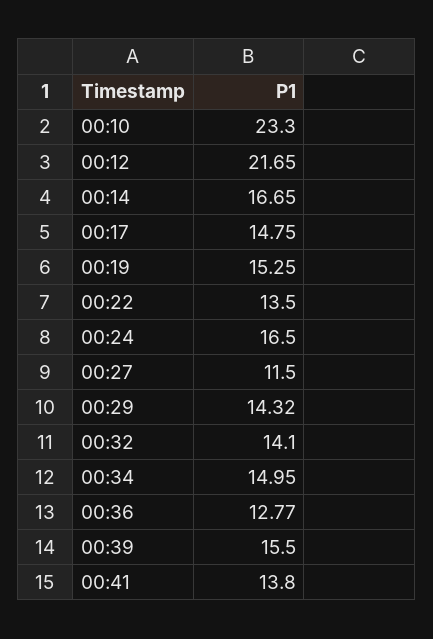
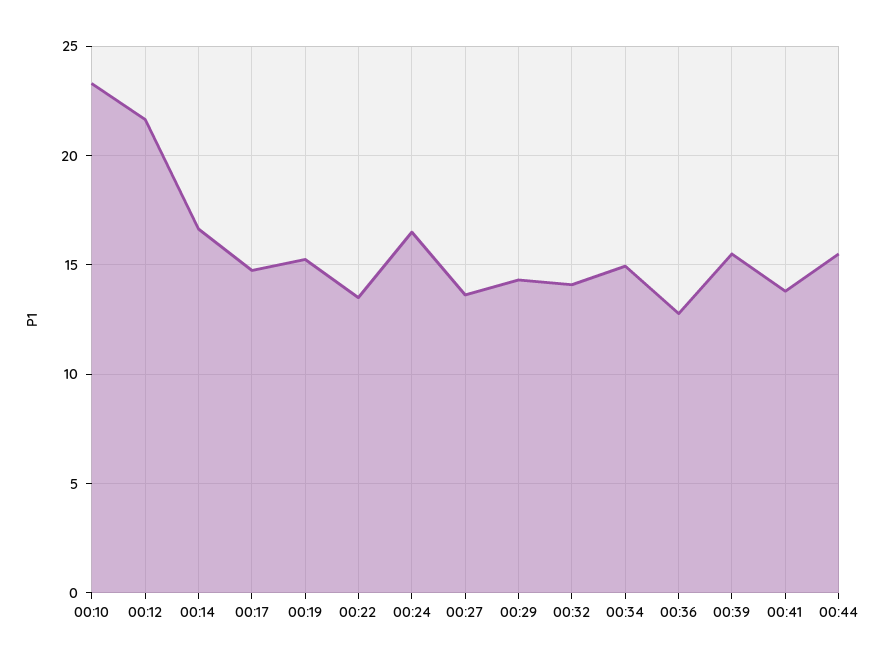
00:27: 11.5 -> 13.5
00:44: none -> 15.5

